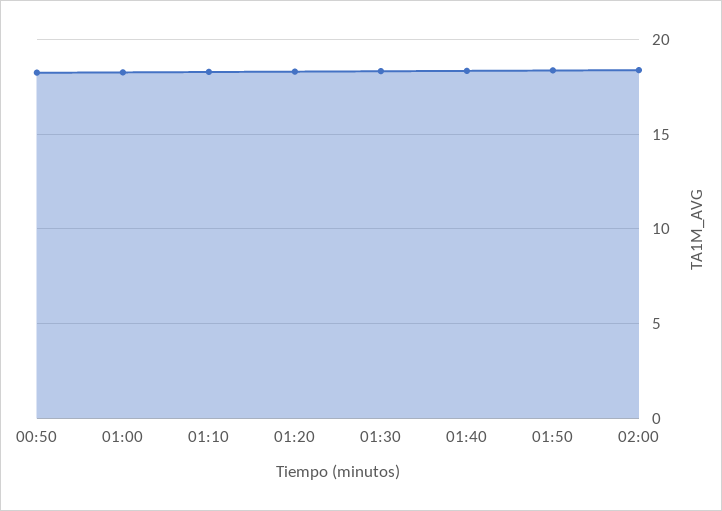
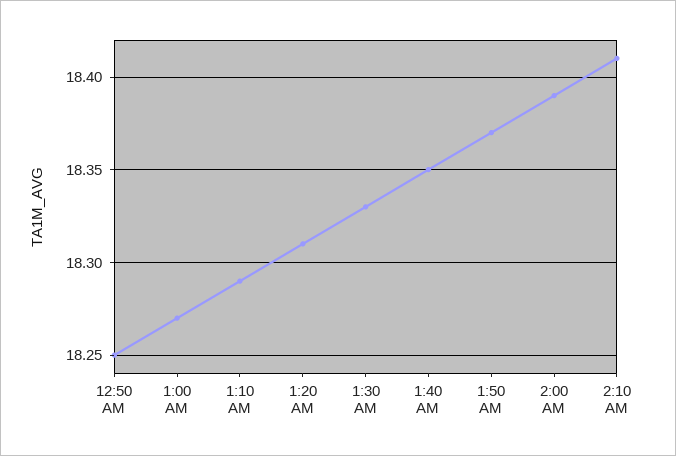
2:10 AM: none -> 18.41

